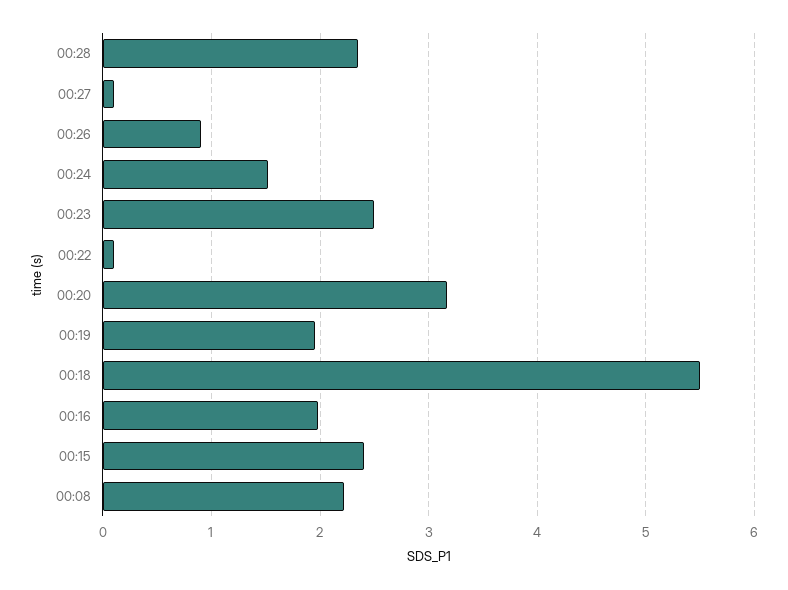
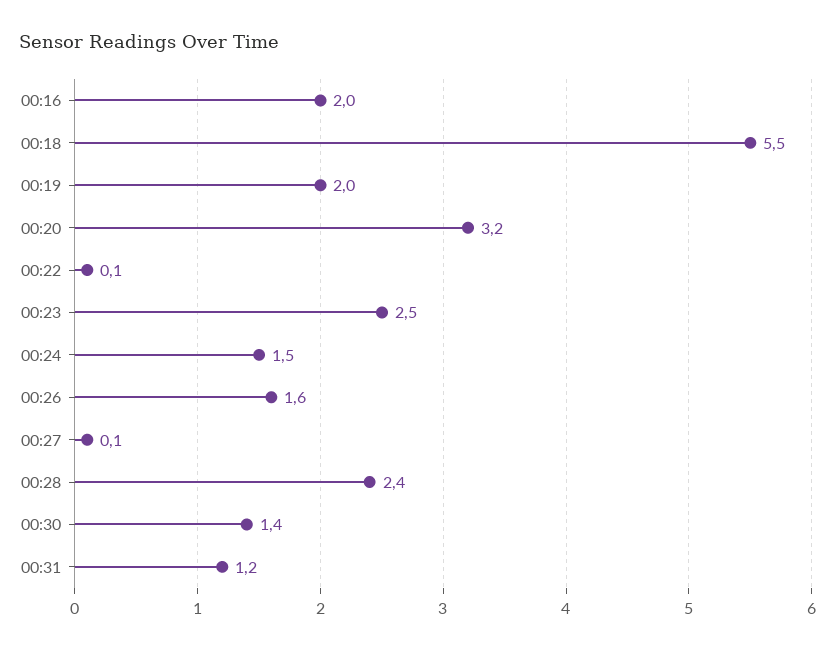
00:26: 0.9 -> 1.6
00:15: 2.4 -> none
00:08: 2.2 -> none
00:30: none -> 1.4
00:31: none -> 1.2

